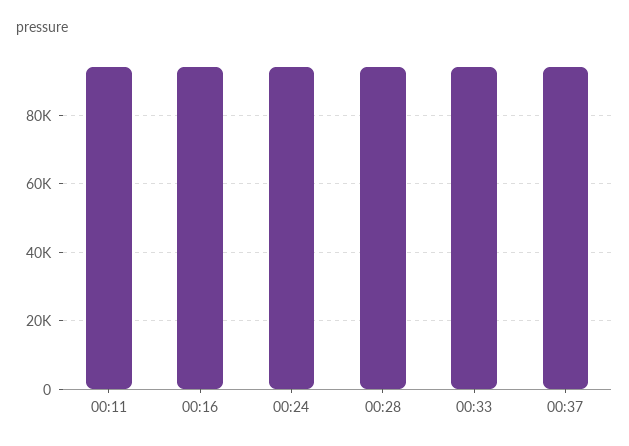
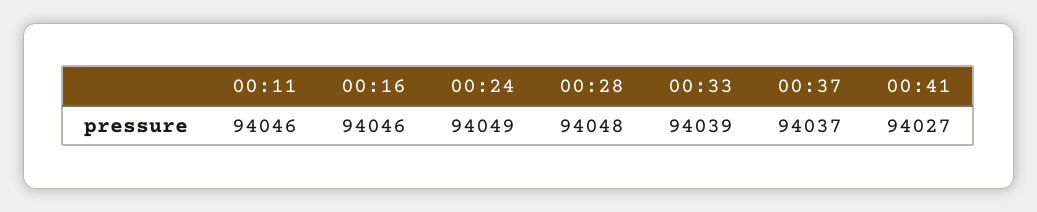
00:41: none -> 94027

